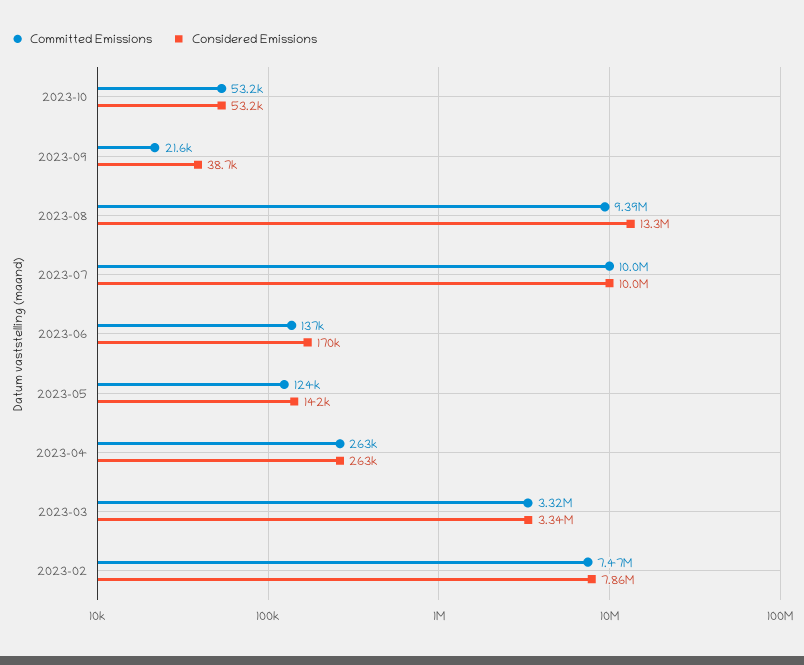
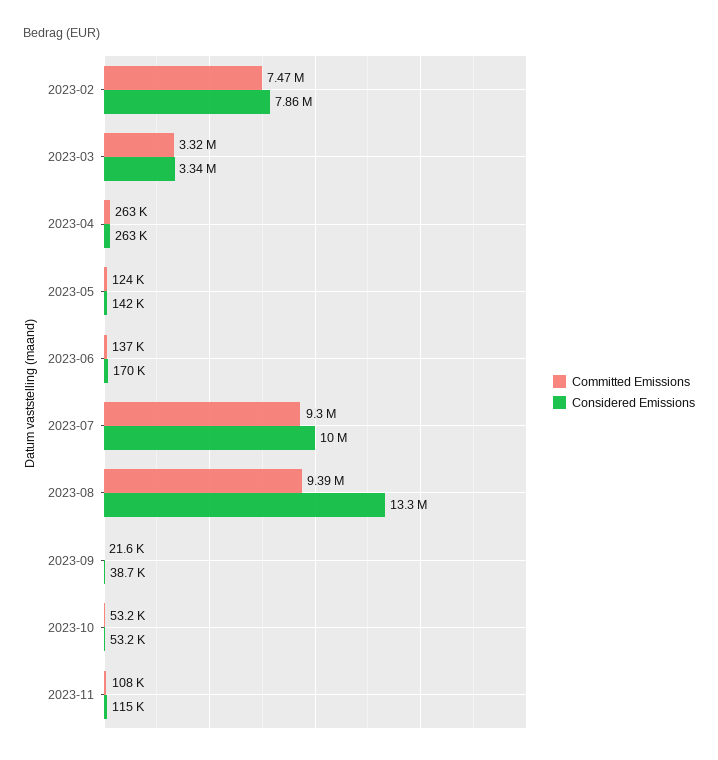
Committed Emissions, 2023-07: 10000000 -> 9300000
Committed Emissions, 2023-11: none -> 108000
Considered Emissions, 2023-11: none -> 115000

